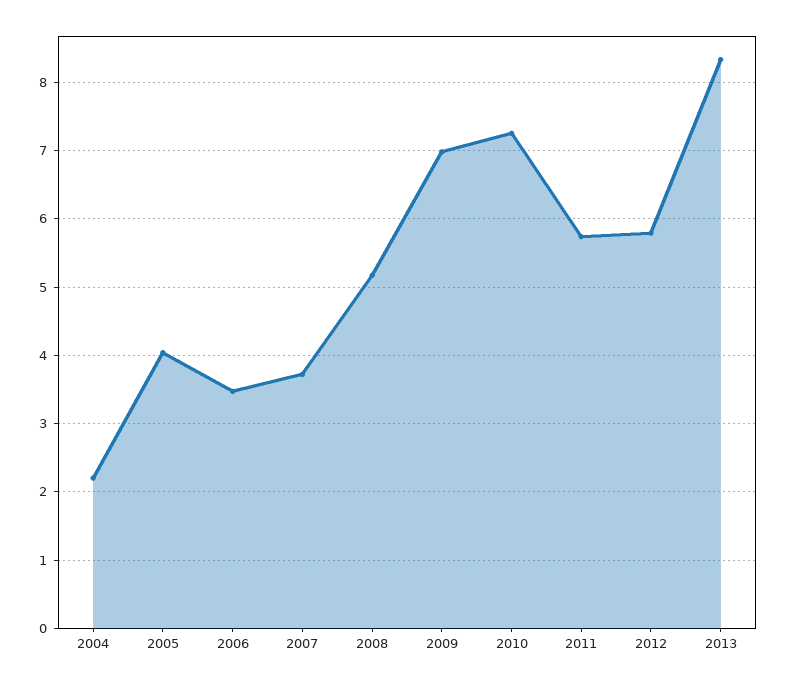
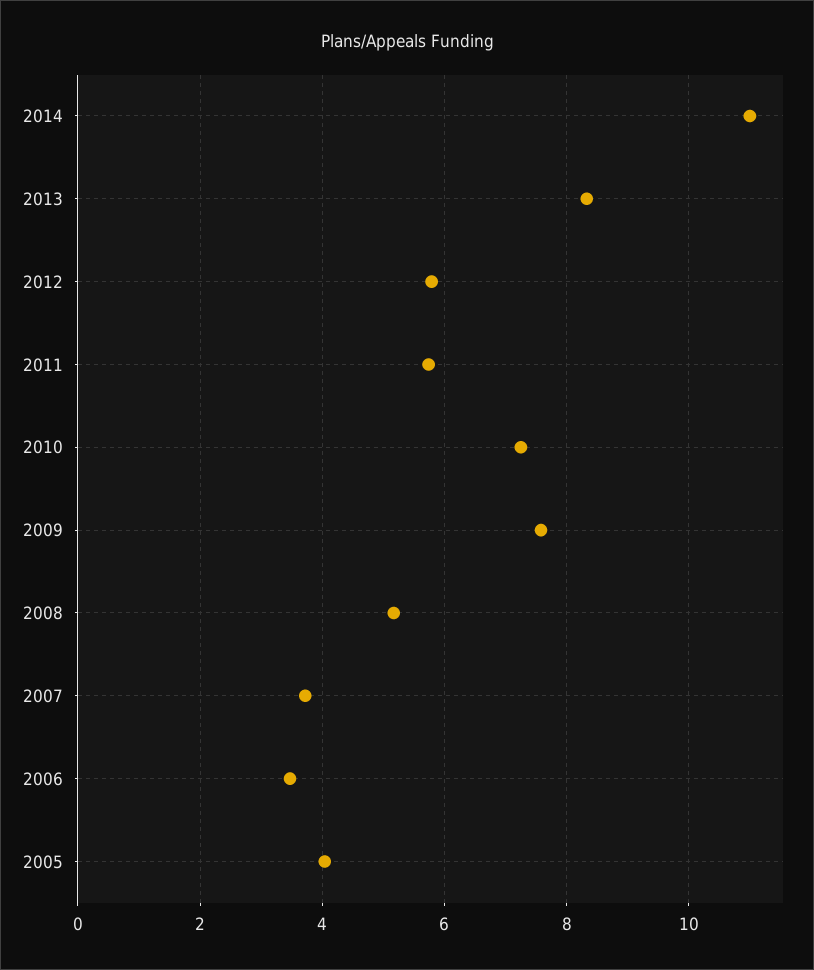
2004: 2.2 -> none
2009: 7 -> 7.6
2014: none -> 11

